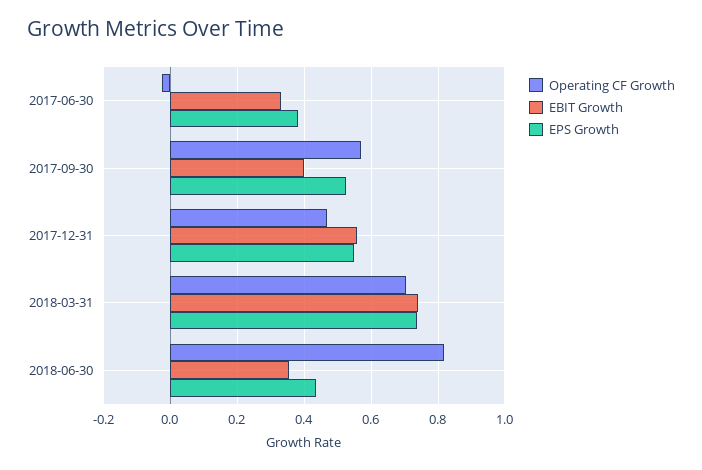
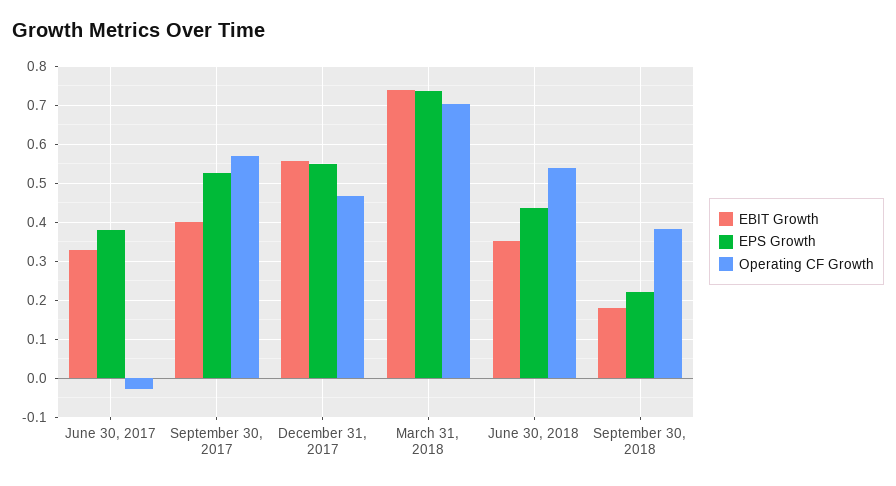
Operating CF Growth, 2018-06-30: 0.82 -> 0.54
EBIT Growth, September 30, 2018: none -> 0.18
EPS Growth, September 30, 2018: none -> 0.22
Operating CF Growth, September 30, 2018: none -> 0.38

